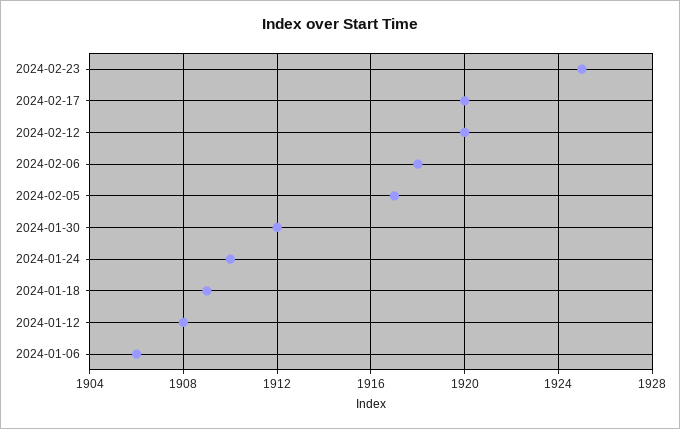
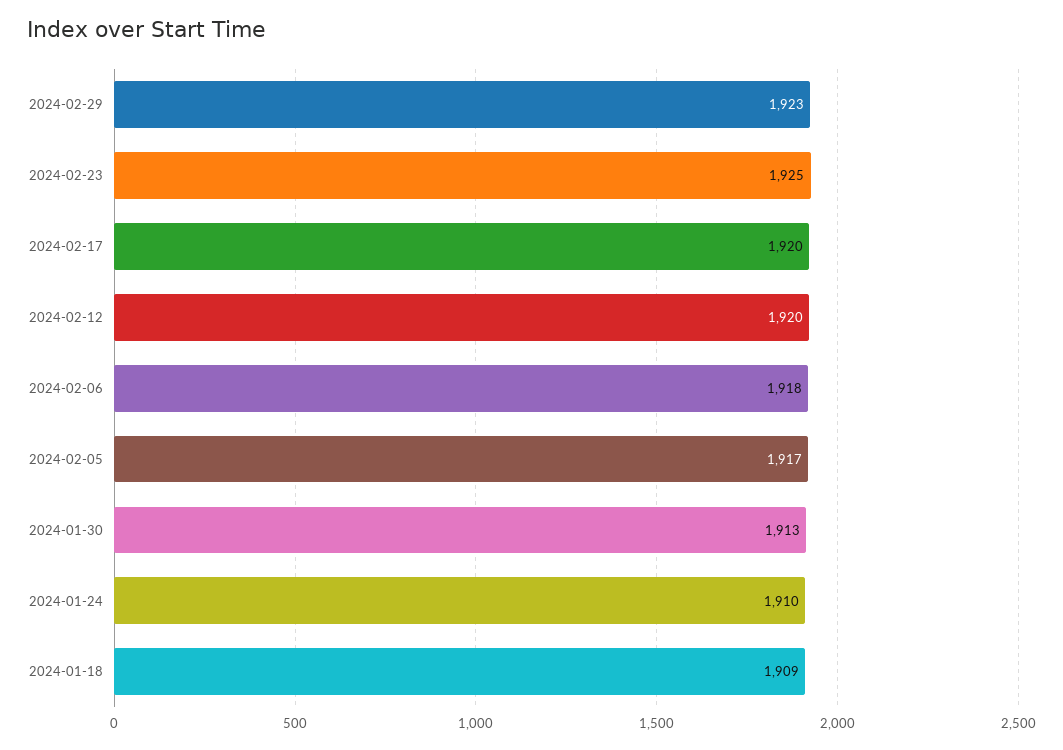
2024-01-30: 1912 -> 1913
2024-01-12: 1908 -> none
2024-01-06: 1906 -> none
2024-02-29: none -> 1923

